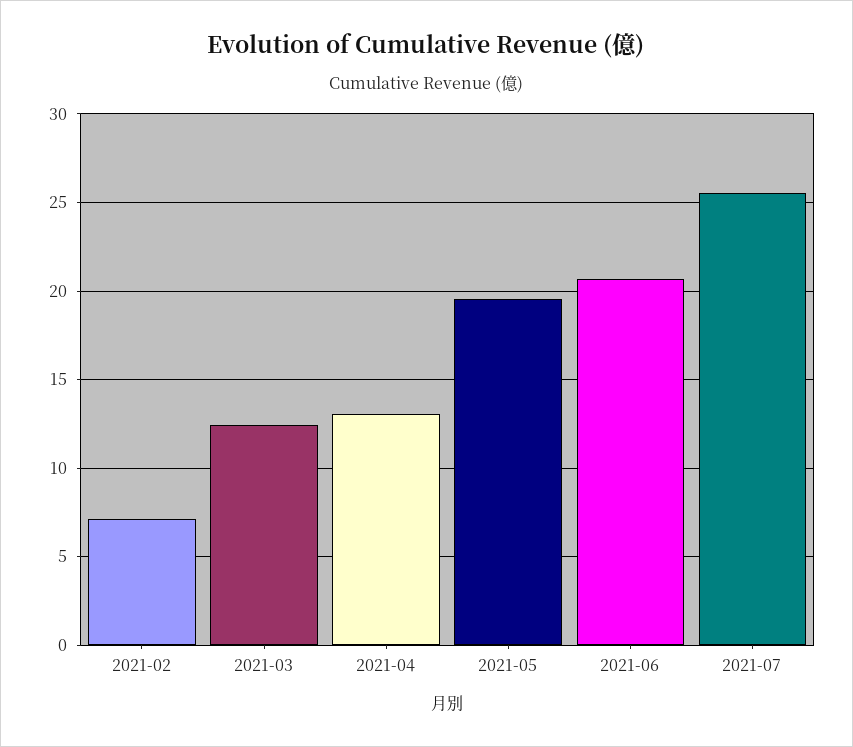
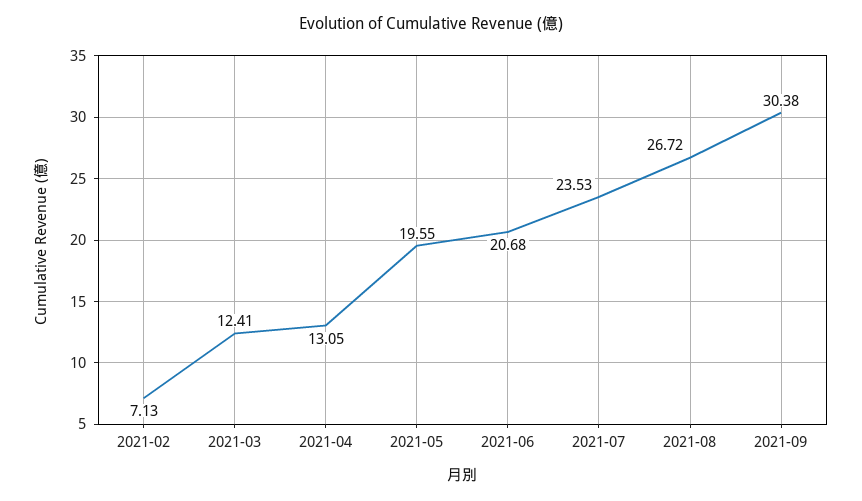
2021-07: 25.5 -> 23.53
2021-08: none -> 26.72
2021-09: none -> 30.38

